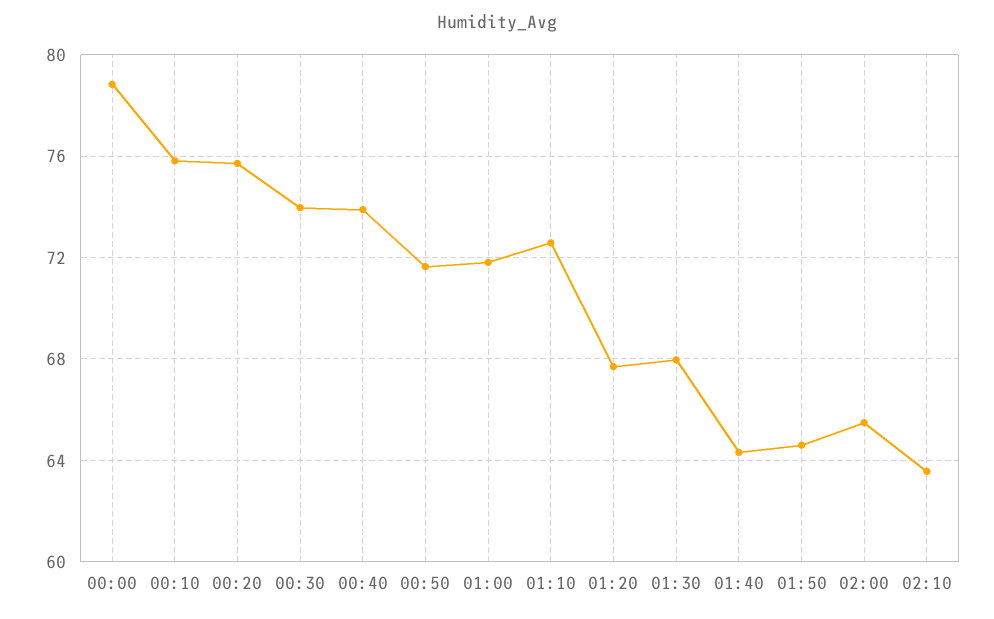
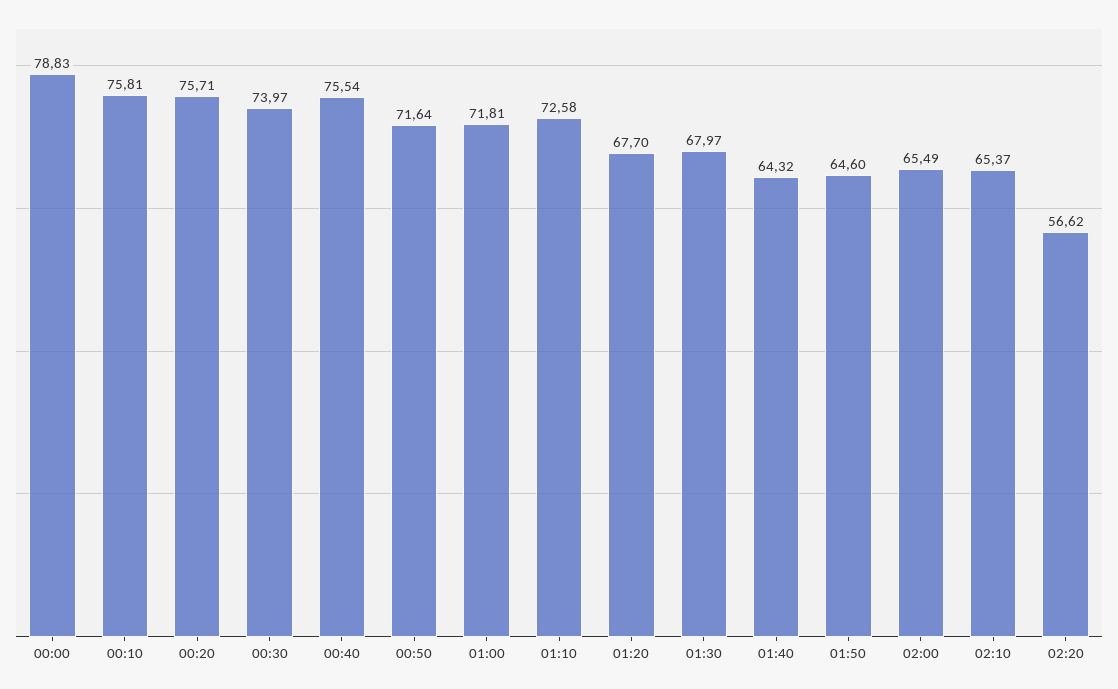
00:40: 74 -> 75.54
02:10: 63.5 -> 65.37
02:20: none -> 56.62

